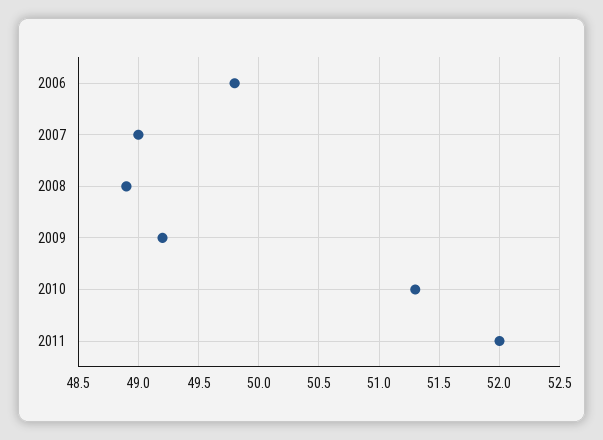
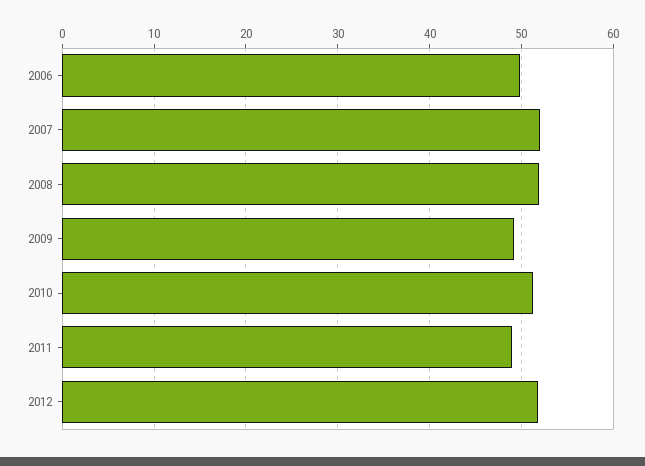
2007: 49 -> 52
2008: 48.9 -> 52
2011: 52 -> 49
2012: none -> 52

